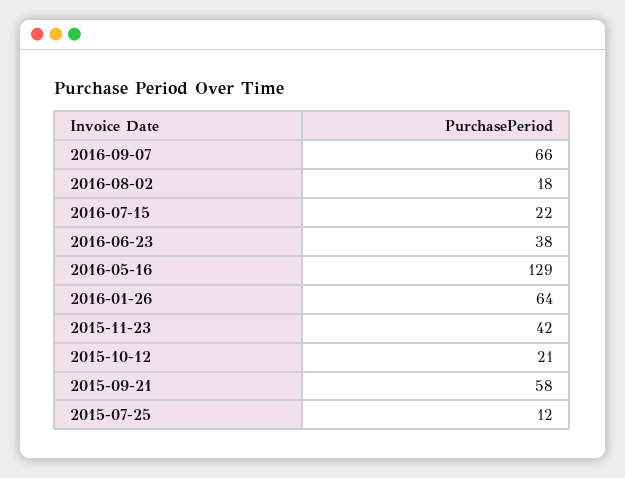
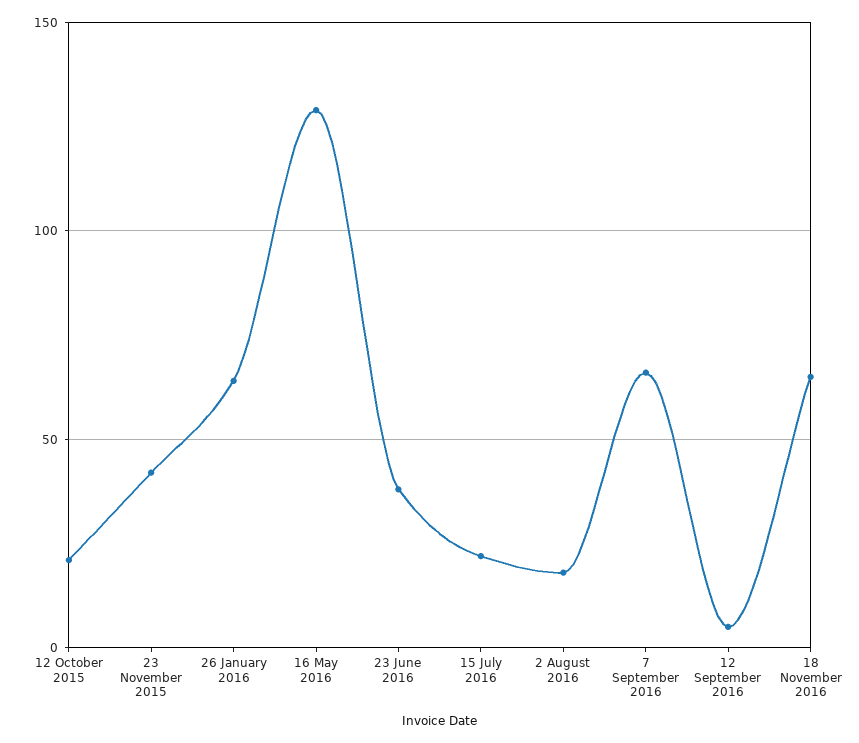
2015-09-21: 58 -> none
2015-07-25: 12 -> none
12 September 2016: none -> 5
18 November 2016: none -> 65

